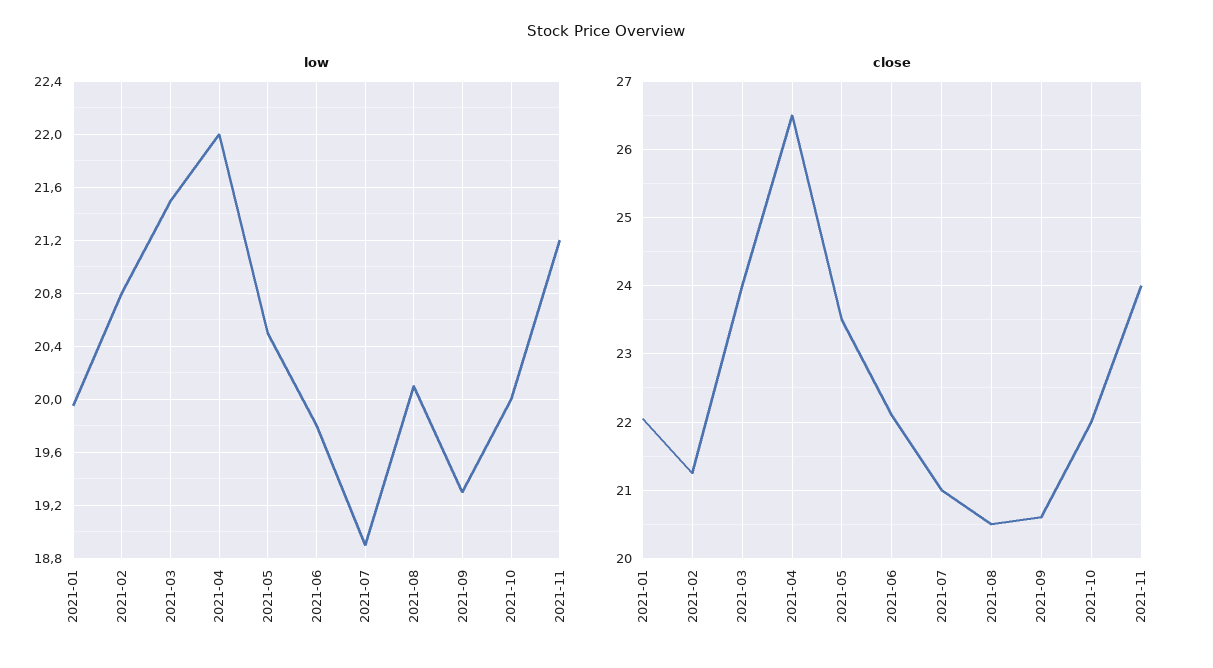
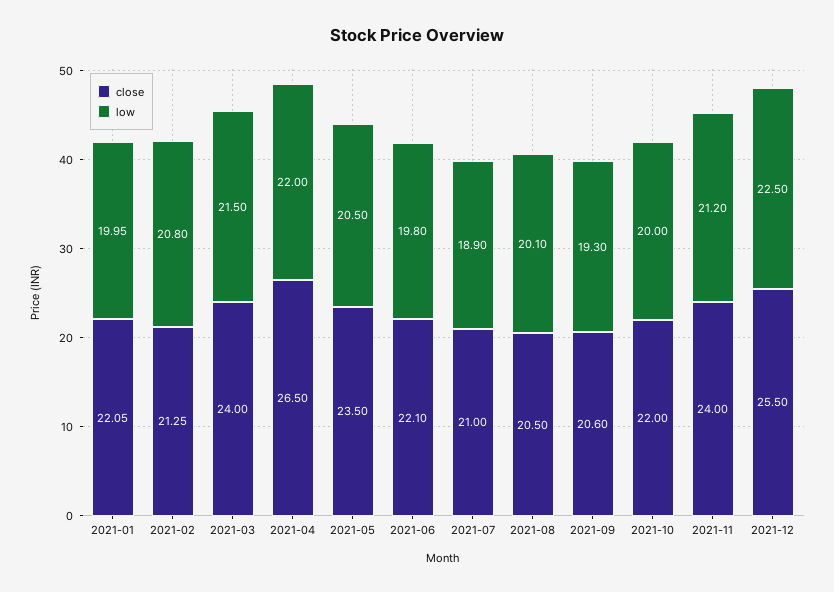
close, 2021-12: none -> 25.5
low, 2021-12: none -> 22.5

